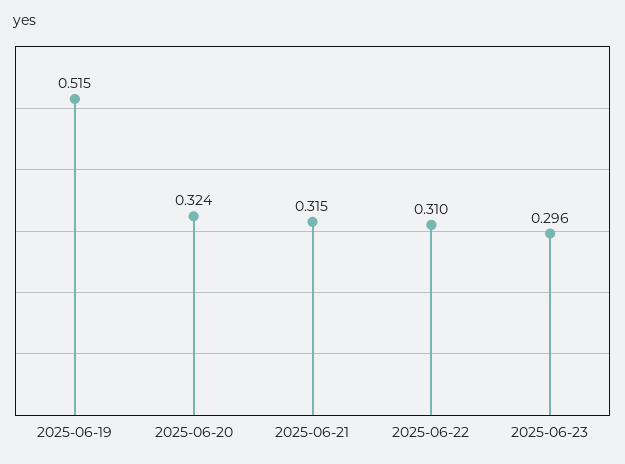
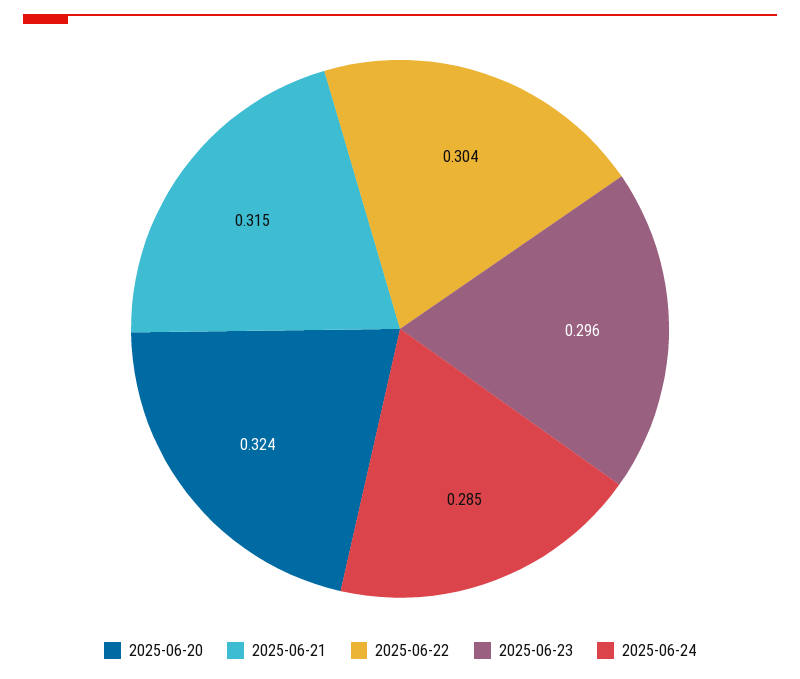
2025-06-19: 0.515 -> none
2025-06-22: 0.31 -> 0.304
2025-06-24: none -> 0.285

